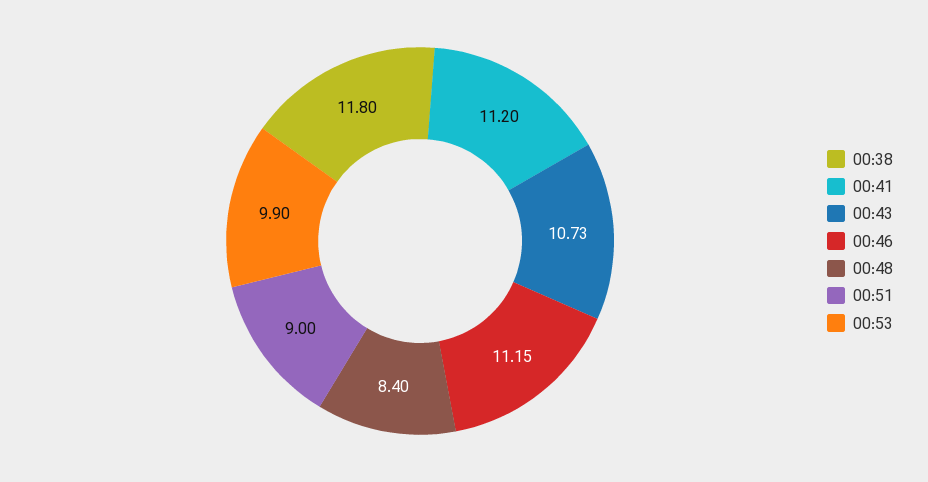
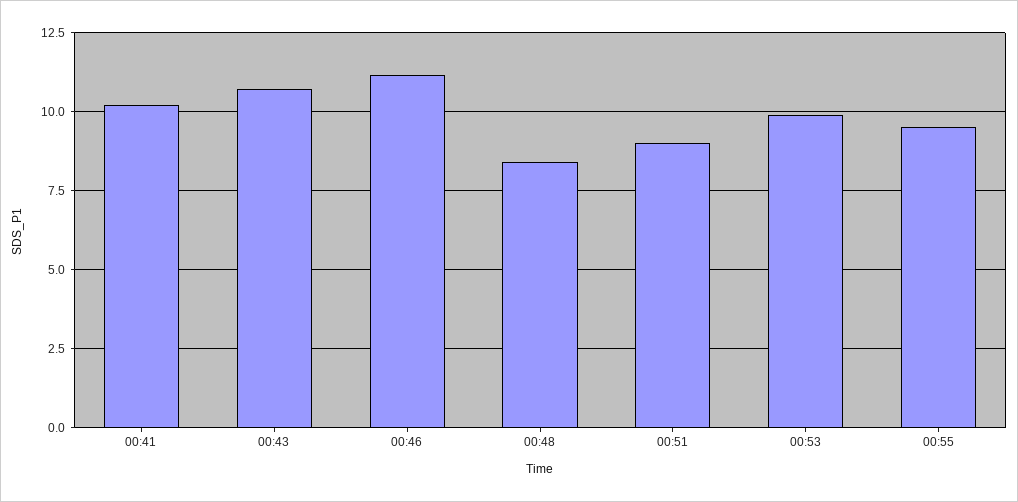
00:38: 11.8 -> none
00:41: 11.2 -> 10.25
00:55: none -> 9.5

